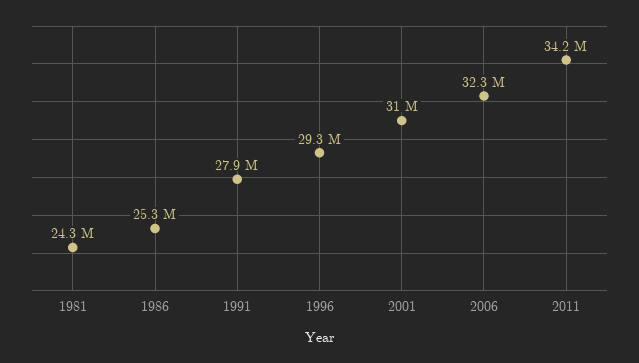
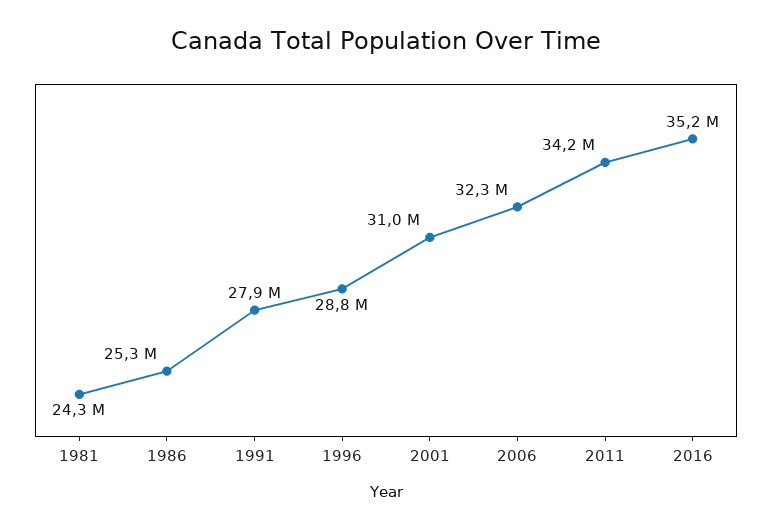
1996: 29300000 -> 28800000
2016: none -> 35200000

